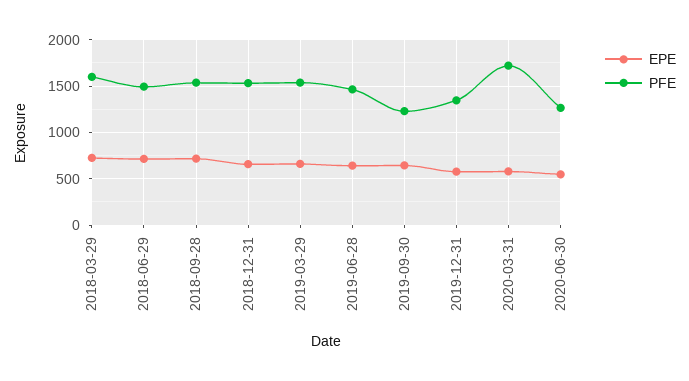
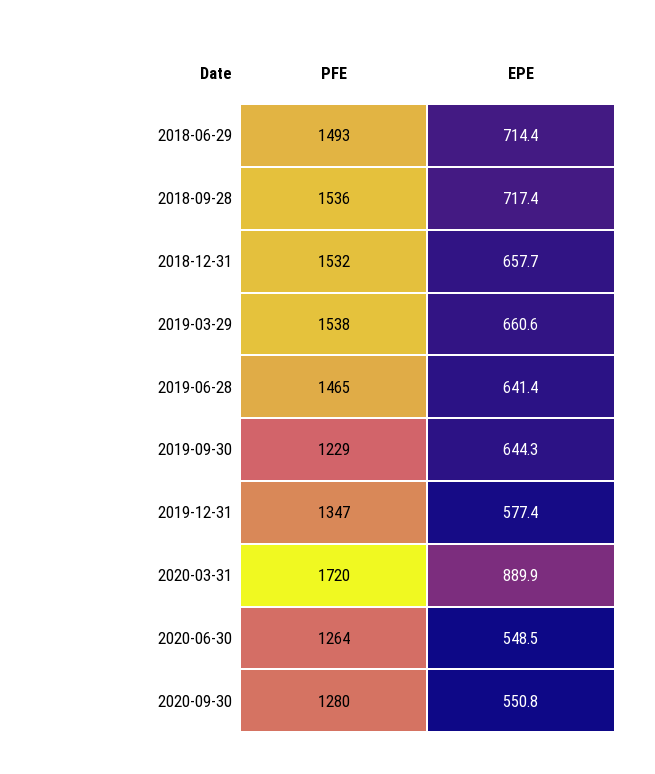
EPE, 2018-03-29: 700 -> none
PFE, 2018-03-29: 1600 -> none
EPE, 2020-03-31: 600 -> 889.9
PFE, 2020-09-30: none -> 1280
EPE, 2020-09-30: none -> 550.8

